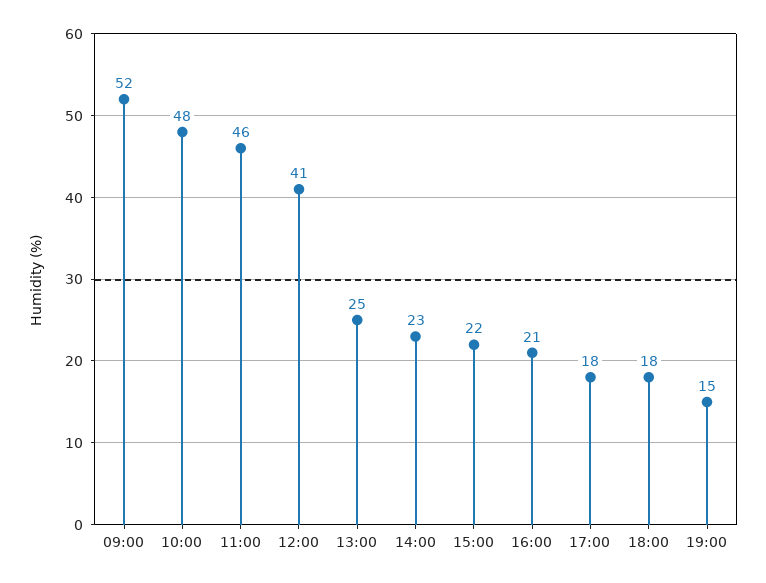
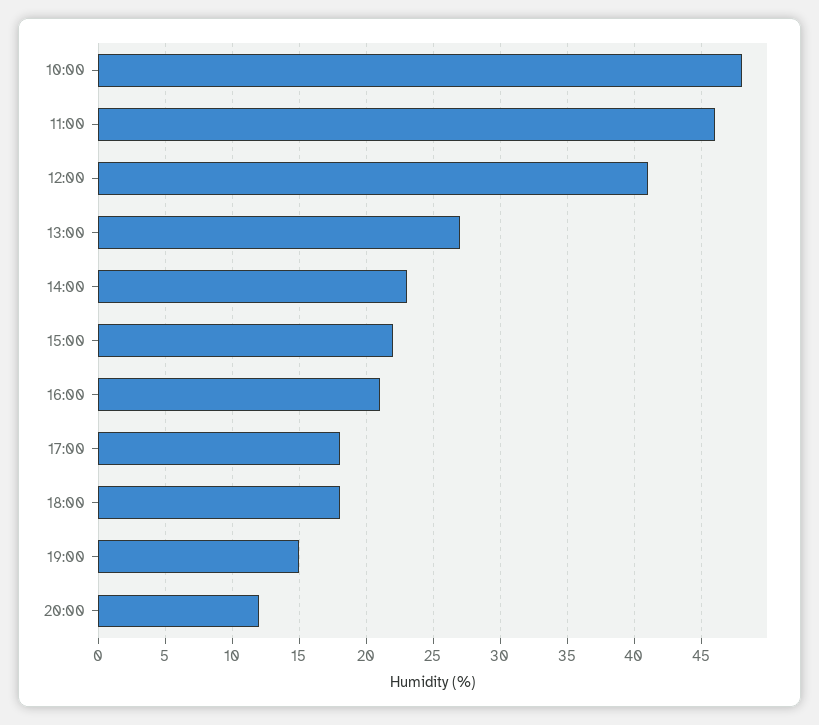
09:00: 52 -> none
13:00: 25 -> 27
20:00: none -> 12

